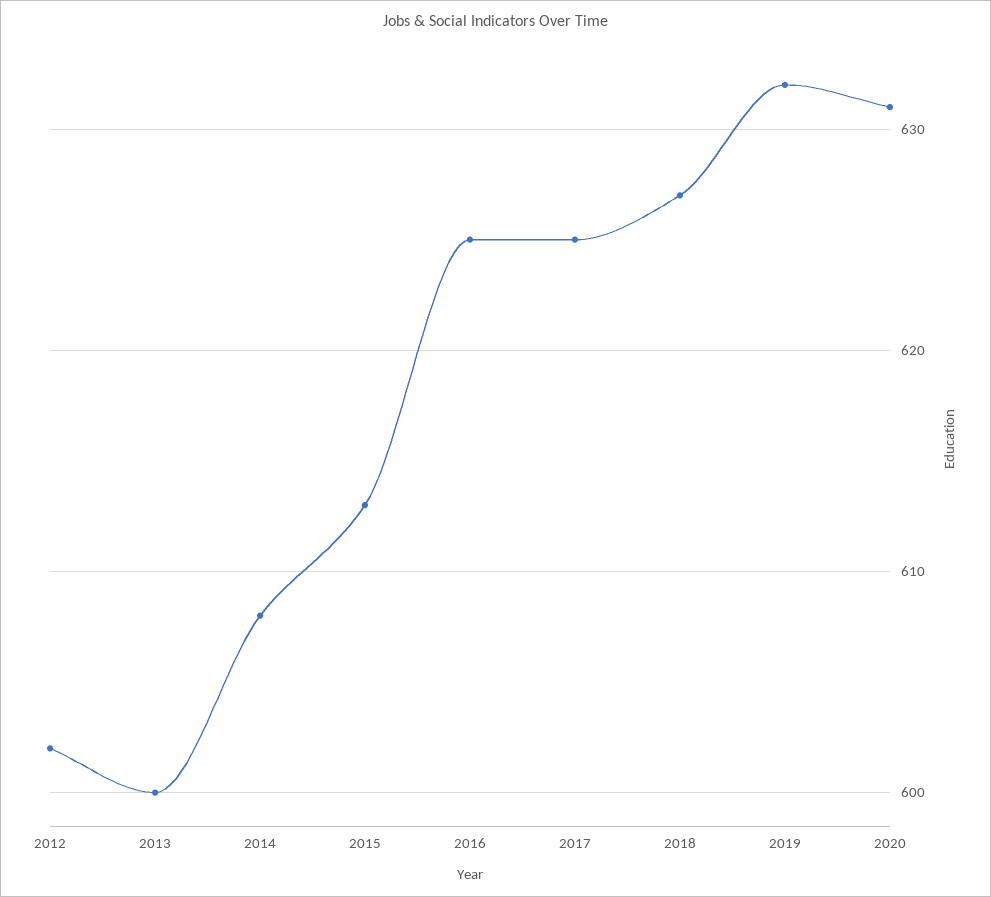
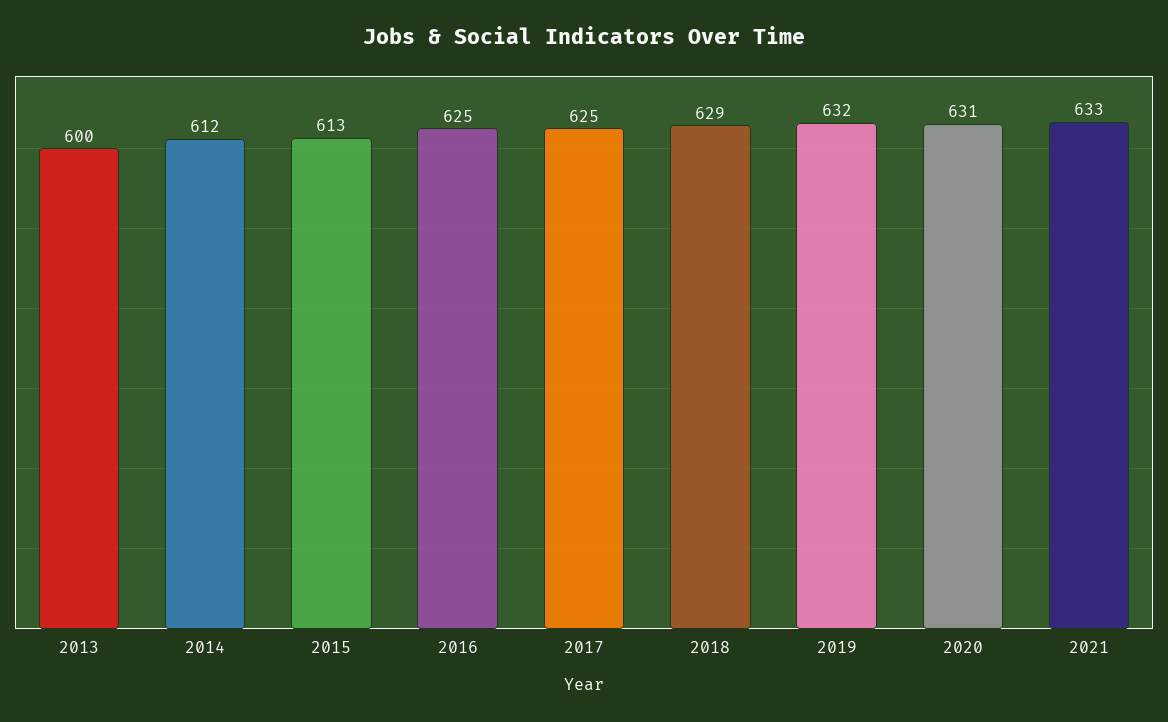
2012: 602 -> none
2014: 608 -> 612
2018: 627 -> 629
2021: none -> 633

